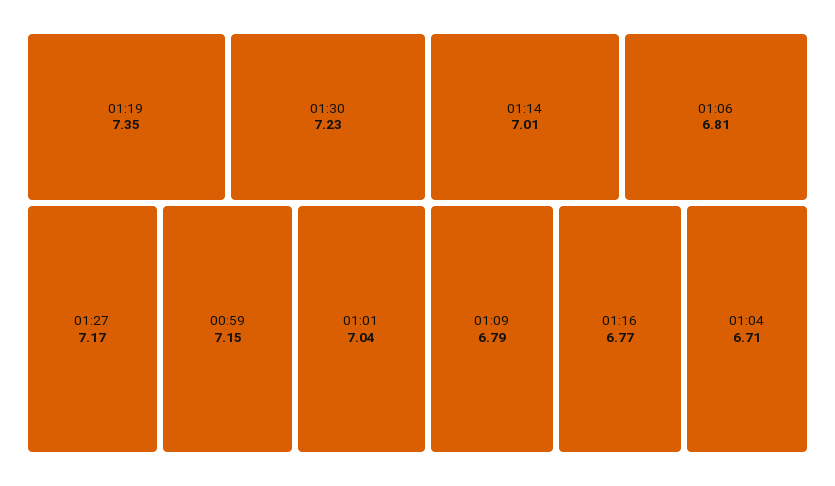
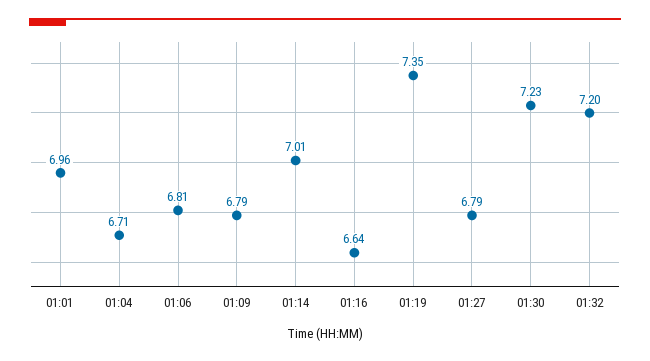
01:27: 7.17 -> 6.79
00:59: 7.15 -> none
01:01: 7.04 -> 6.96
01:16: 6.77 -> 6.64
01:32: none -> 7.2

